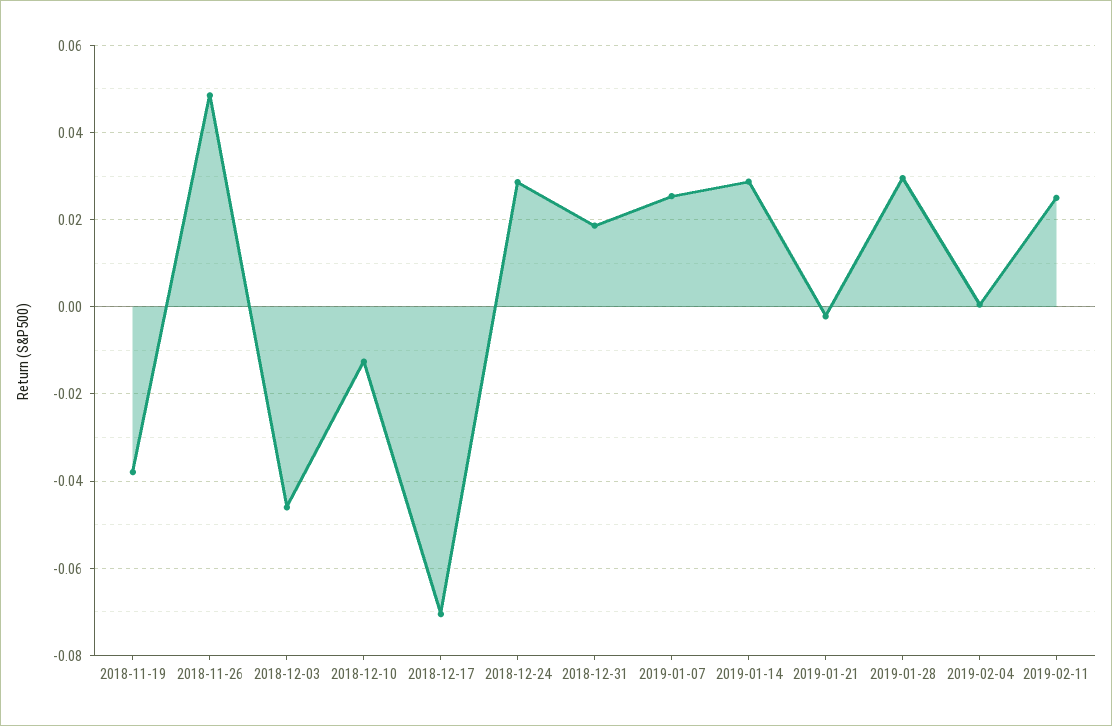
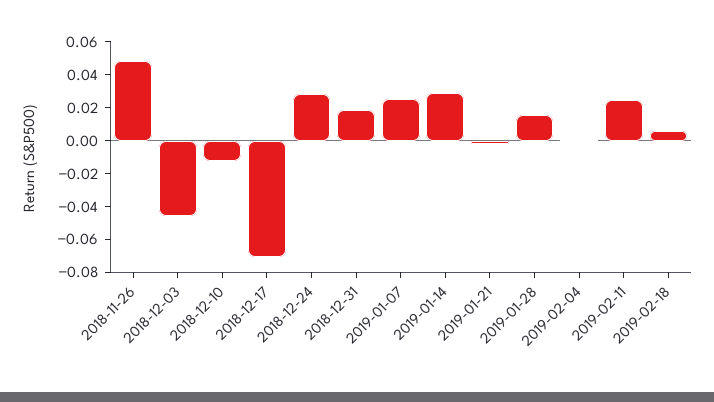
2018-11-19: -0.038 -> none
2019-01-28: 0.03 -> 0.015
2019-02-18: none -> 0.005

